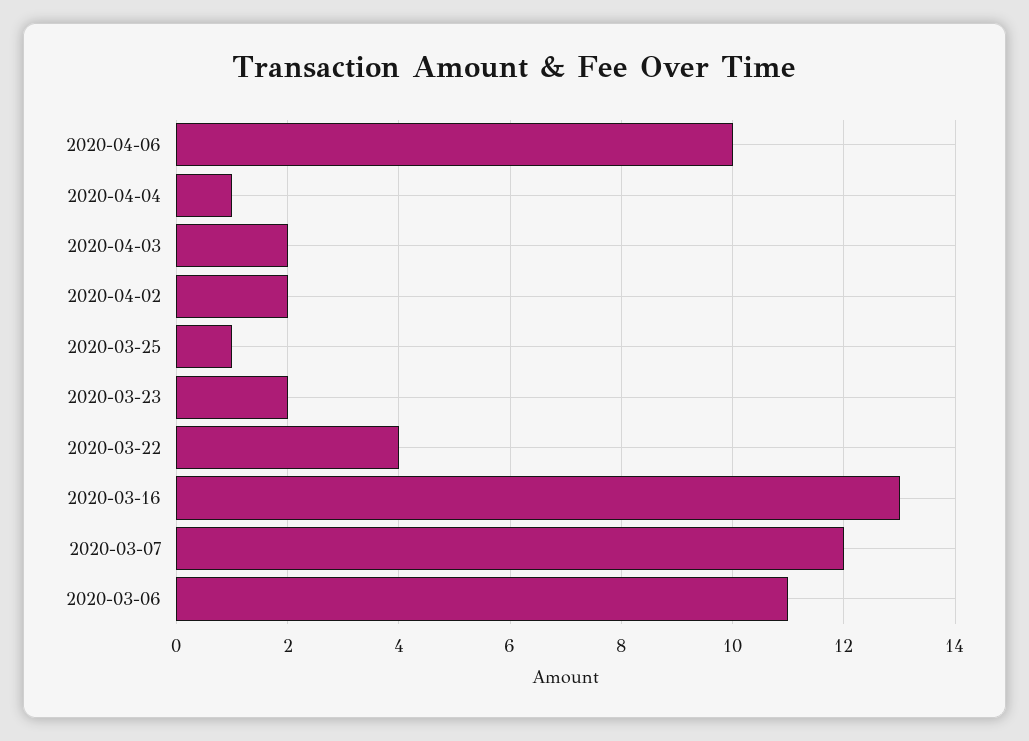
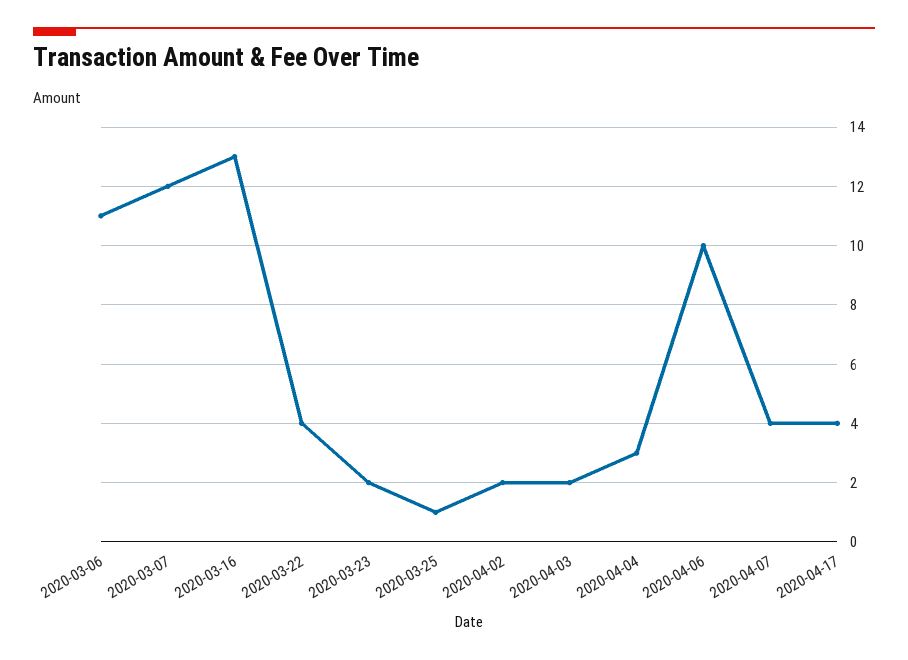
2020-04-04: 1 -> 3
2020-04-07: none -> 4
2020-04-17: none -> 4

